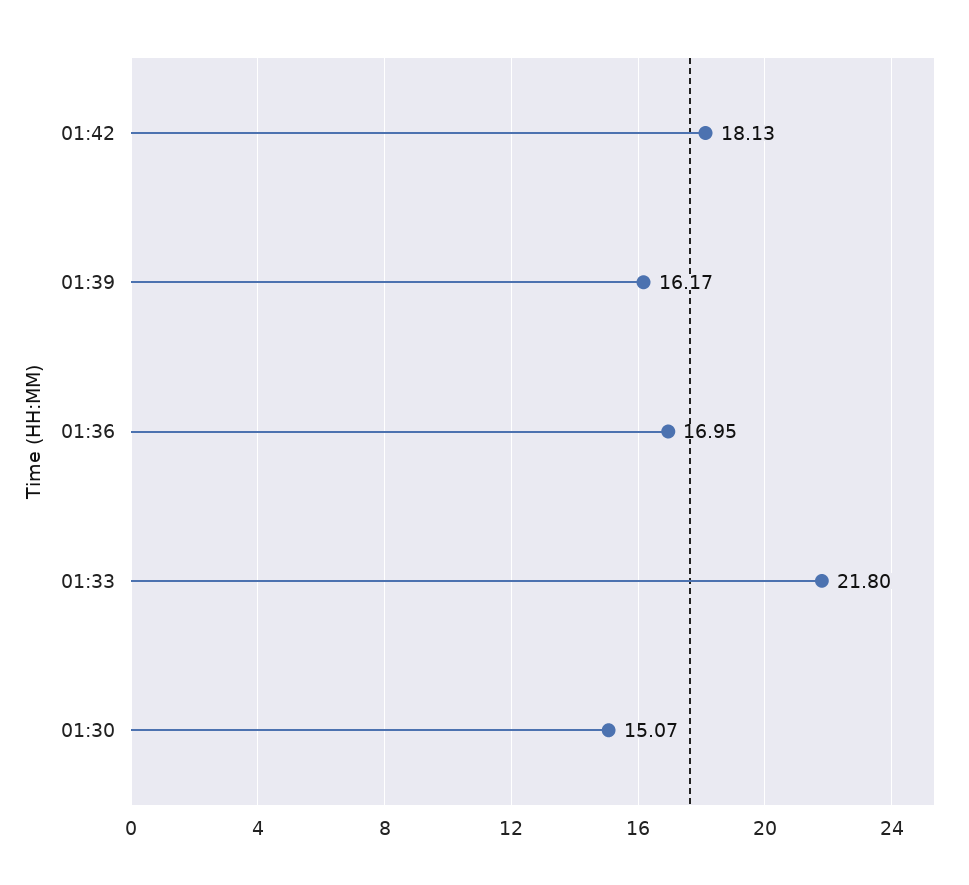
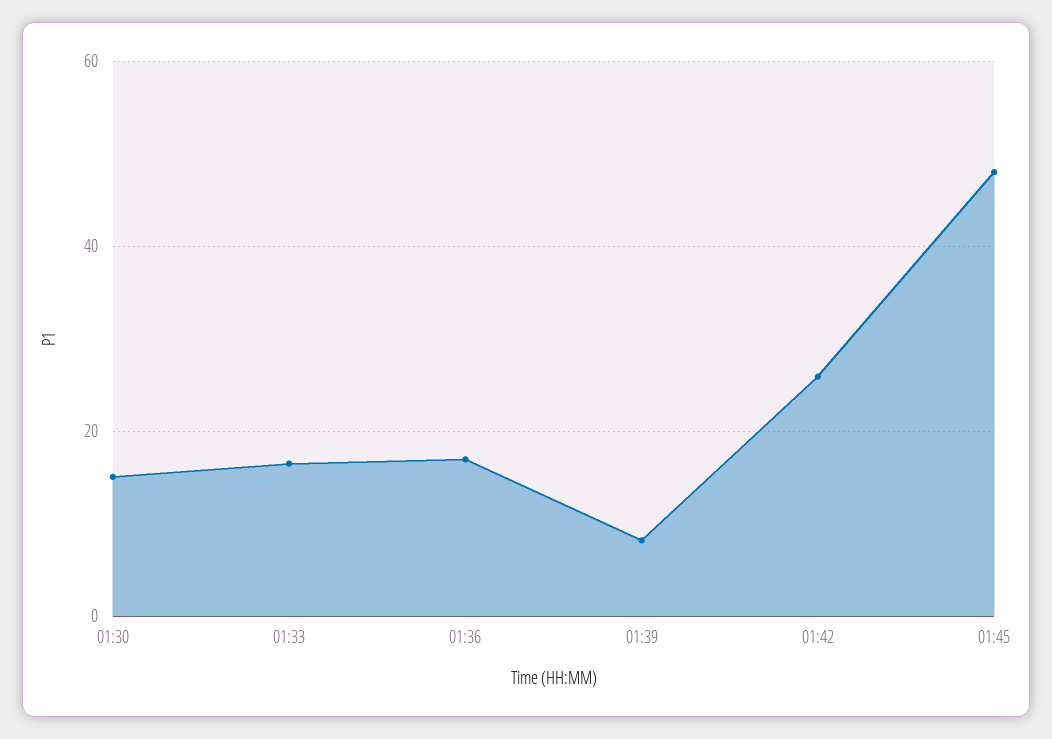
01:42: 18.13 -> 26
01:39: 16.17 -> 8
01:33: 21.8 -> 16
01:45: none -> 48

